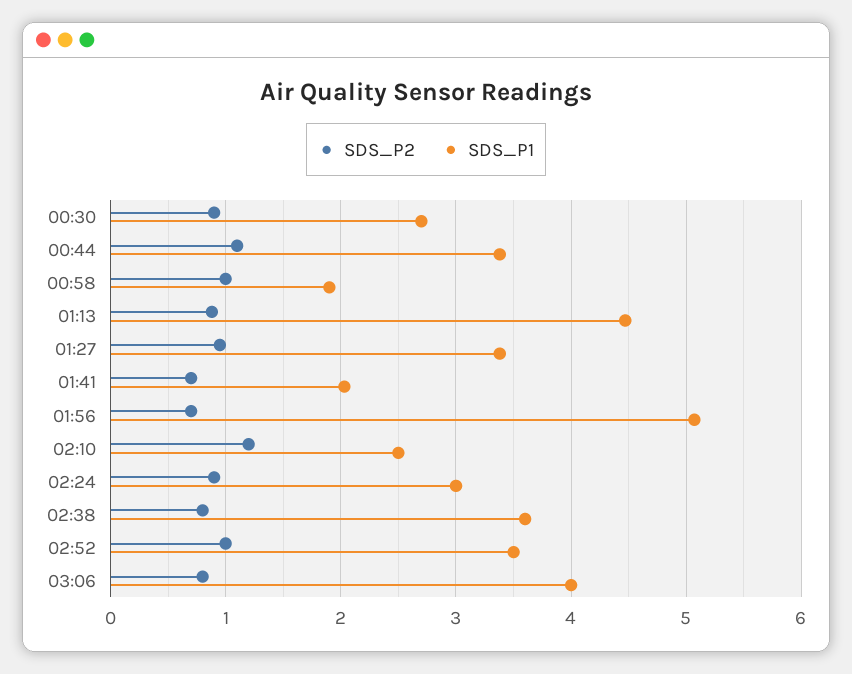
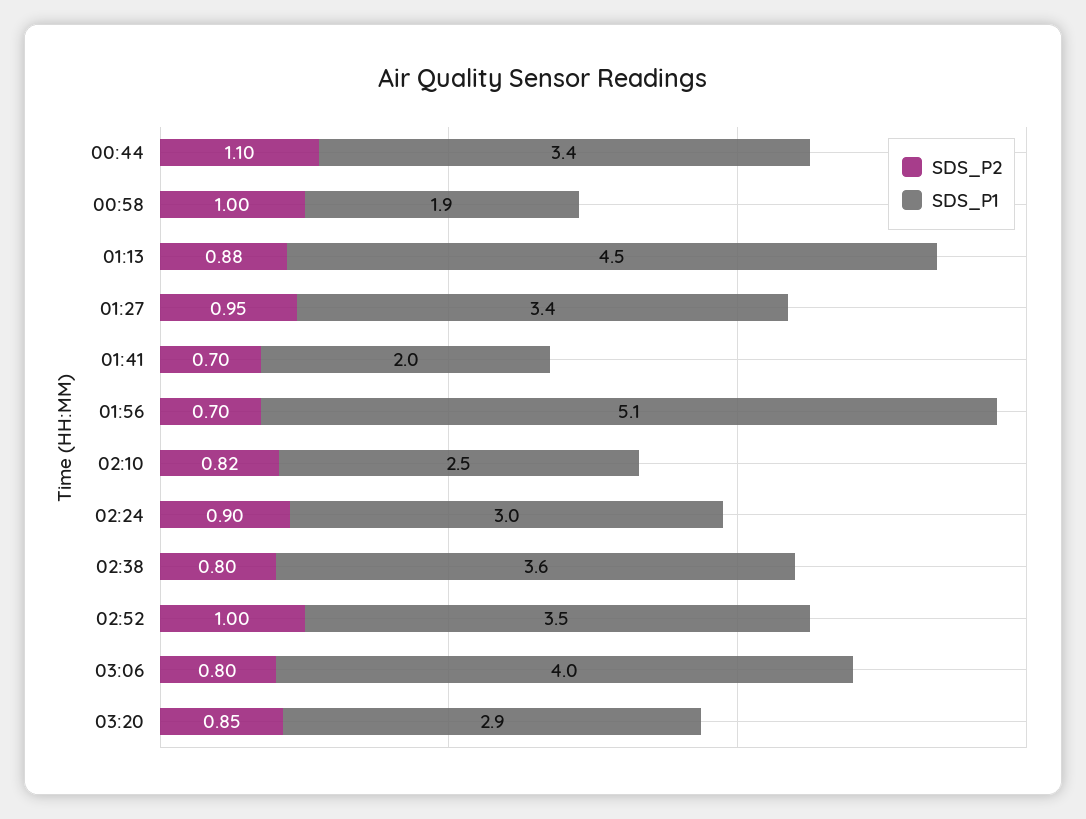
SDS_P2, 00:30: 0.9 -> none
SDS_P1, 00:30: 2.7 -> none
SDS_P2, 02:10: 1.2 -> 0.82
SDS_P2, 03:20: none -> 0.85
SDS_P1, 03:20: none -> 2.9

